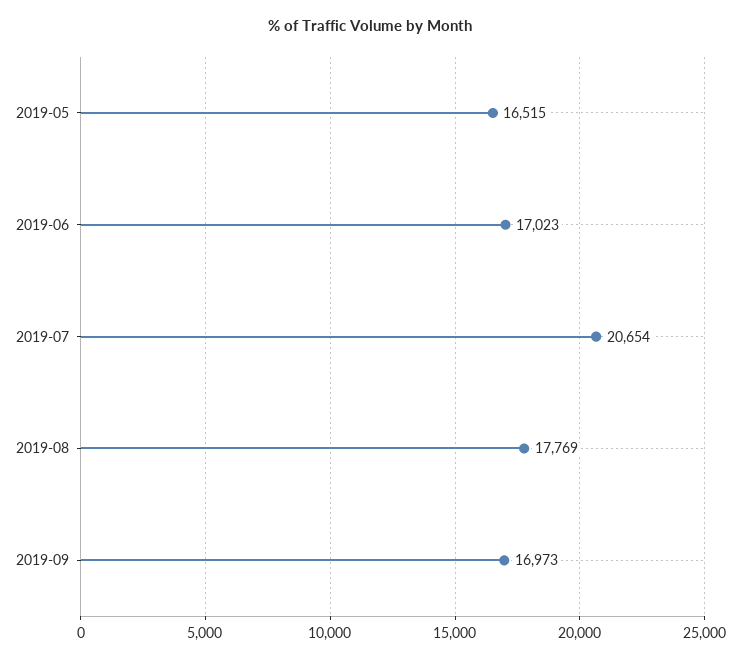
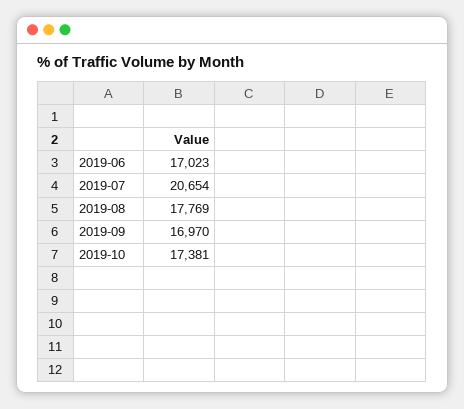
2019-05: 16515 -> none
2019-09: 16973 -> 16970
2019-10: none -> 17381

